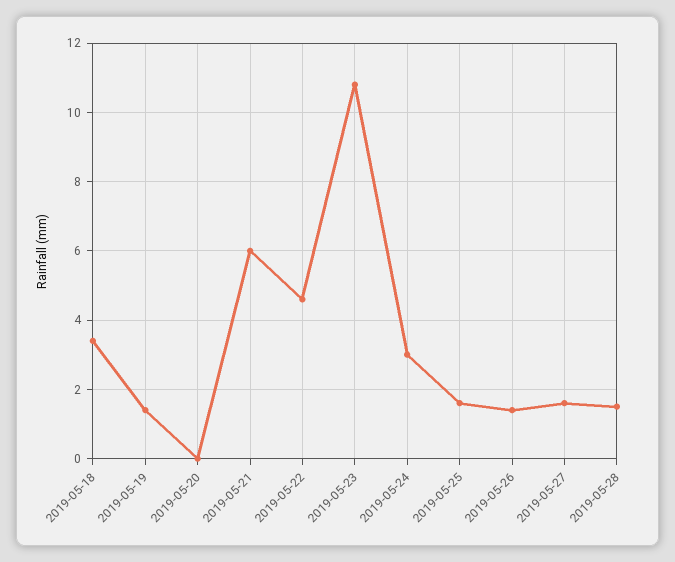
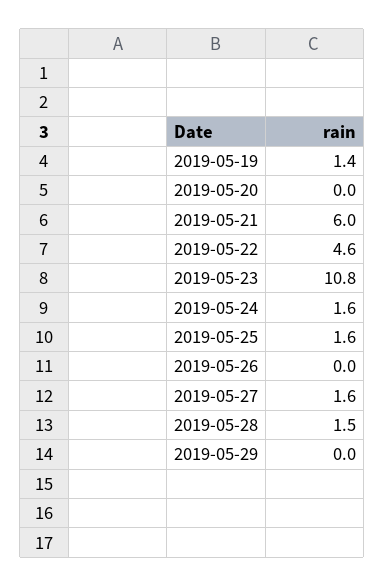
2019-05-18: 3.5 -> none
2019-05-24: 3 -> 1.6
2019-05-26: 1.5 -> 0
2019-05-29: none -> 0

